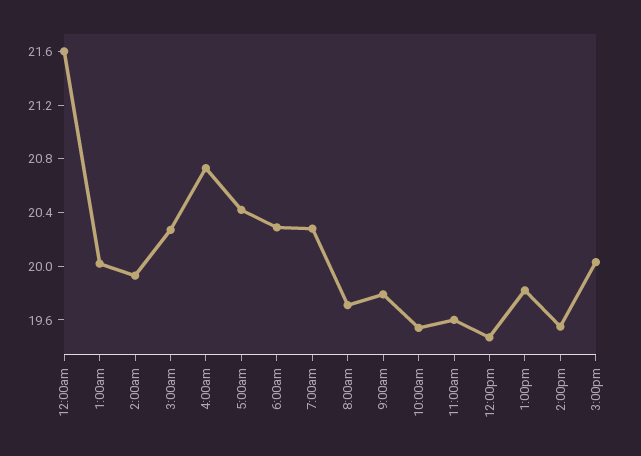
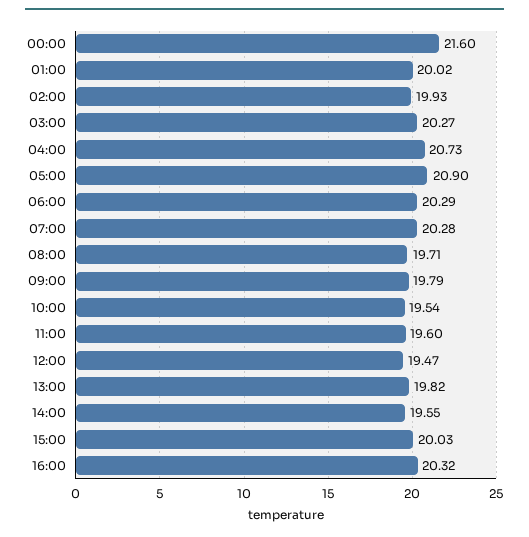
5:00am: 20.4 -> 20.9
16:00: none -> 20.32

